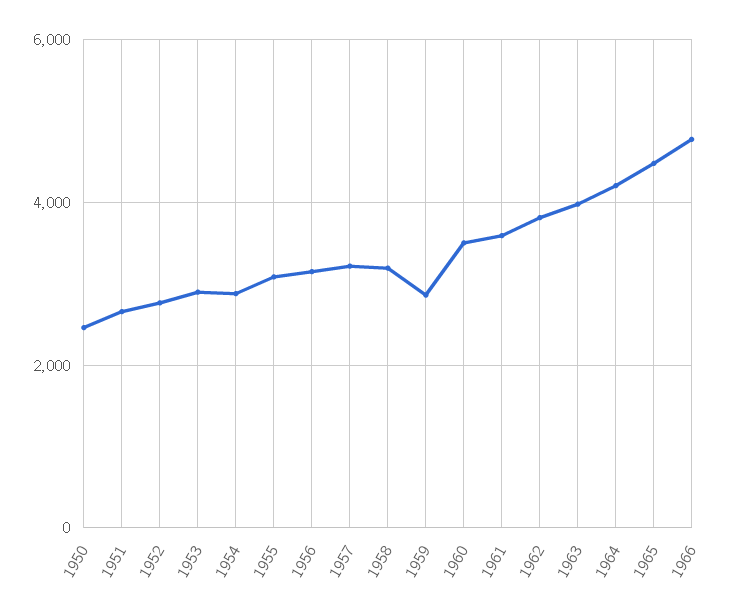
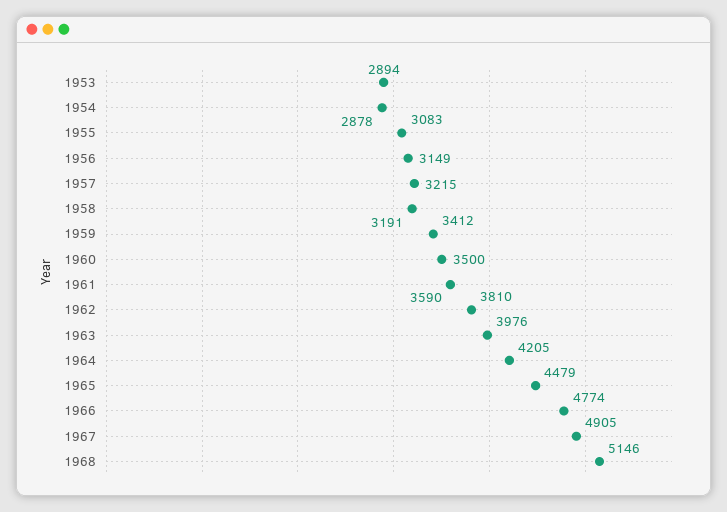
1950: 2400 -> none
1951: 2600 -> none
1952: 2800 -> none
1959: 2800 -> 3412
1967: none -> 4905
1968: none -> 5146

